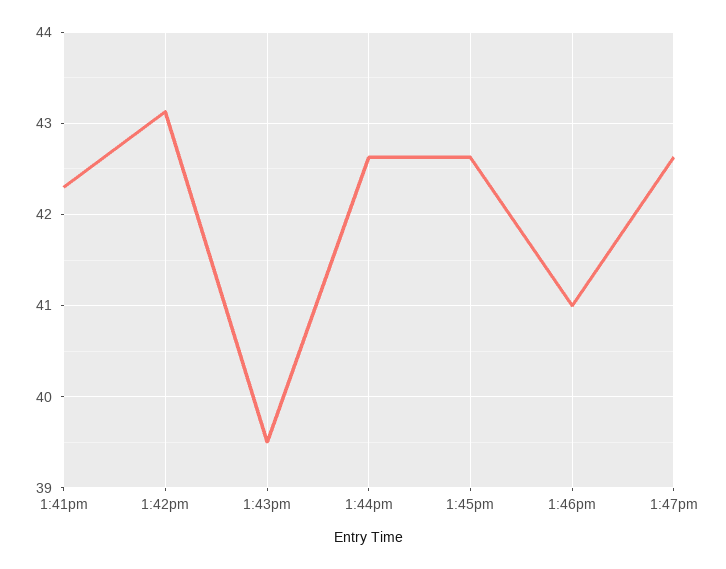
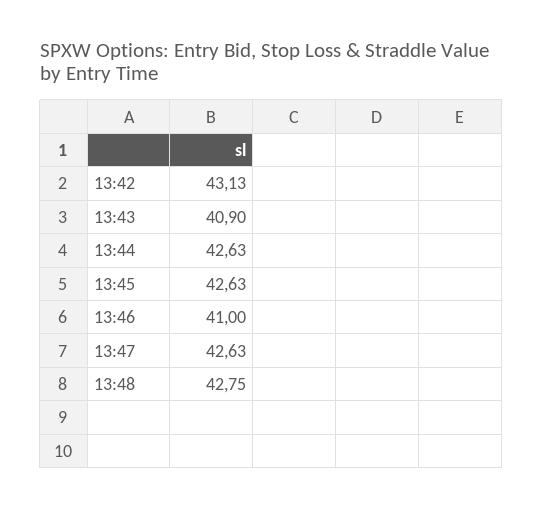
1:41pm: 42.3 -> none
1:43pm: 39.5 -> 40.9
13:48: none -> 42.75

